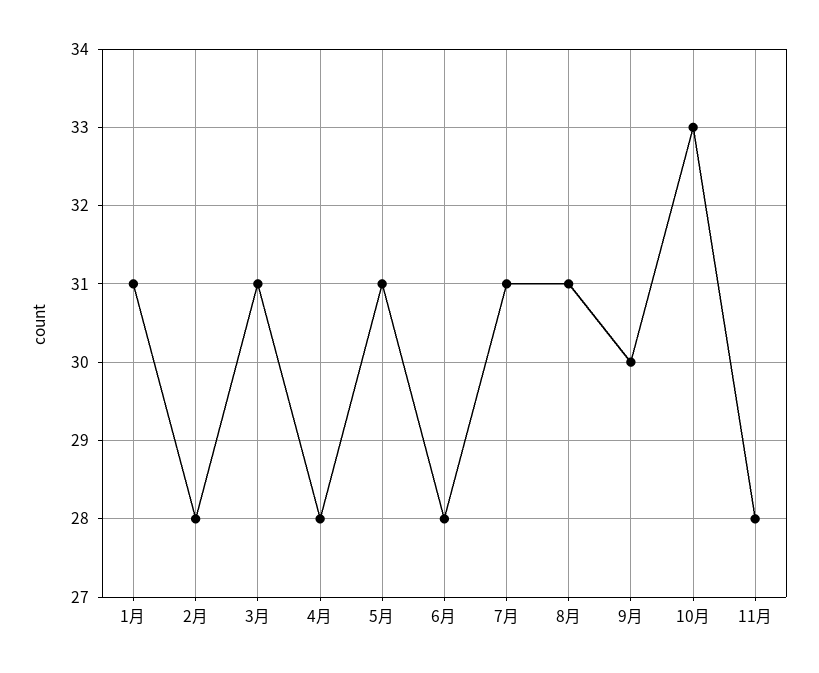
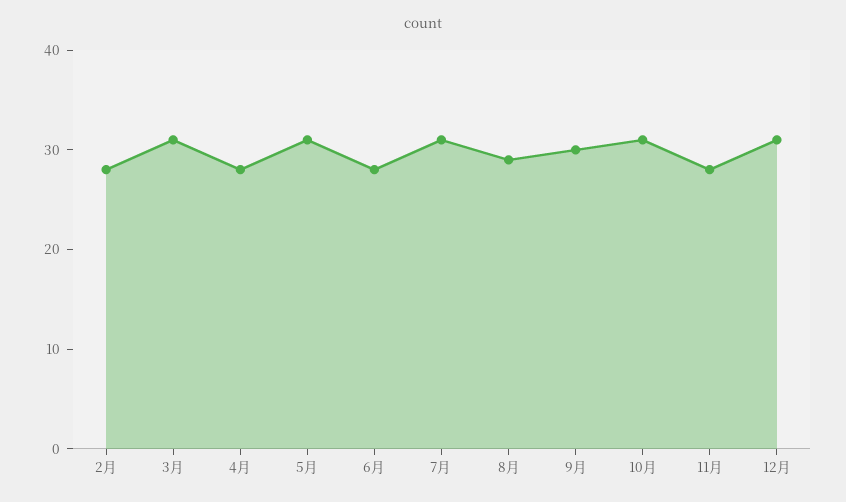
1月: 31 -> none
8月: 31 -> 29
10月: 33 -> 31
12月: none -> 31

